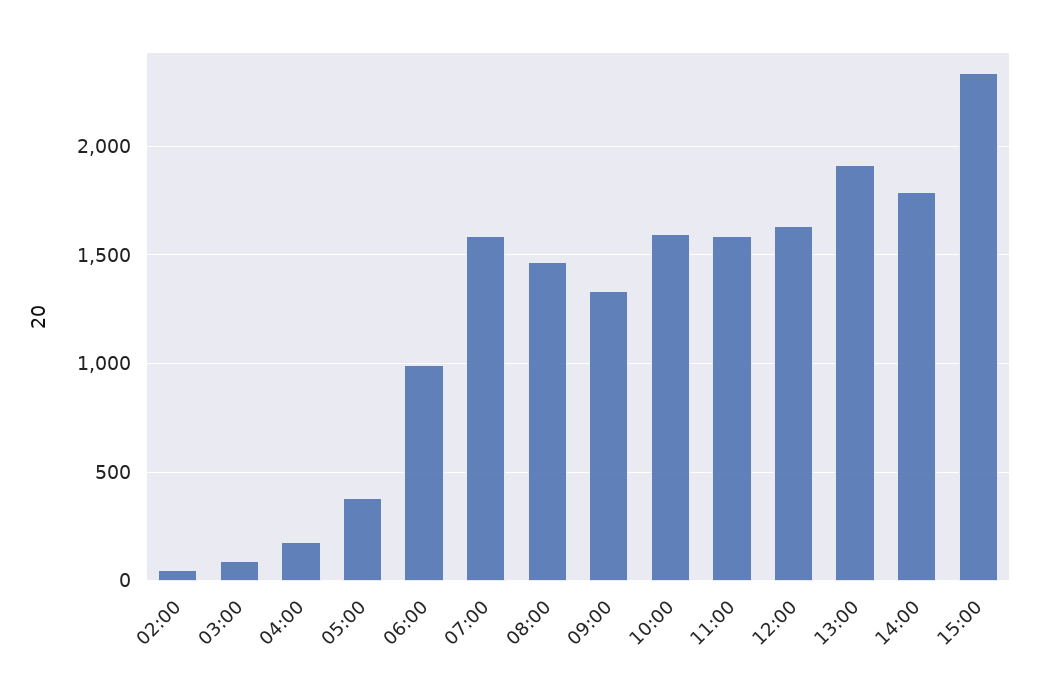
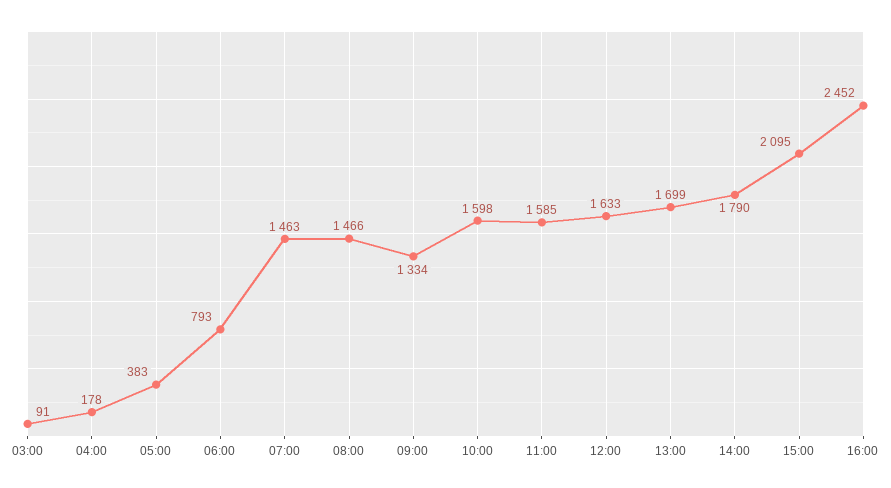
02:00: 50 -> none
06:00: 1000 -> 793
07:00: 1600 -> 1463
13:00: 1900 -> 1699
15:00: 2350 -> 2095
16:00: none -> 2452

